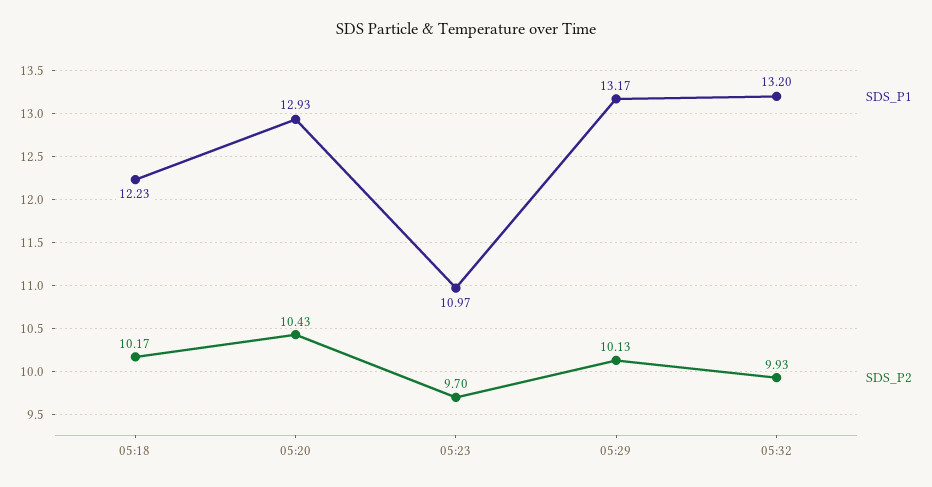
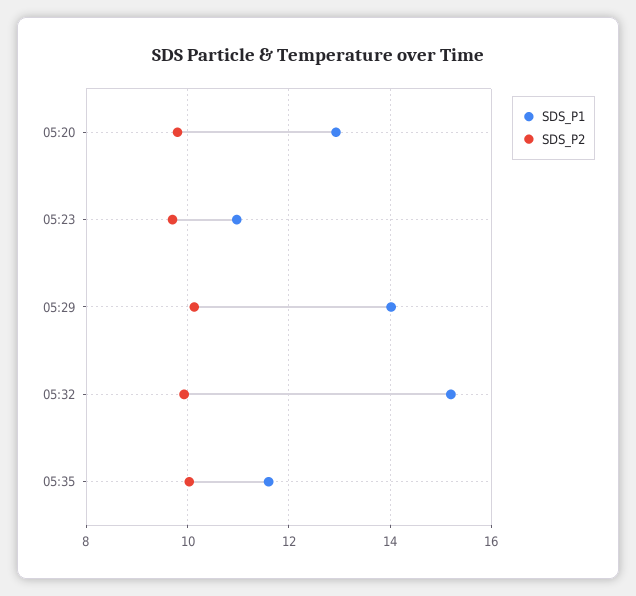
SDS_P1, 05:18: 12.23 -> none
SDS_P2, 05:18: 10.17 -> none
SDS_P2, 05:20: 10.43 -> 9.8
SDS_P1, 05:29: 13.17 -> 14
SDS_P1, 05:32: 13.2 -> 15.2
SDS_P1, 05:35: none -> 11.6
SDS_P2, 05:35: none -> 10

